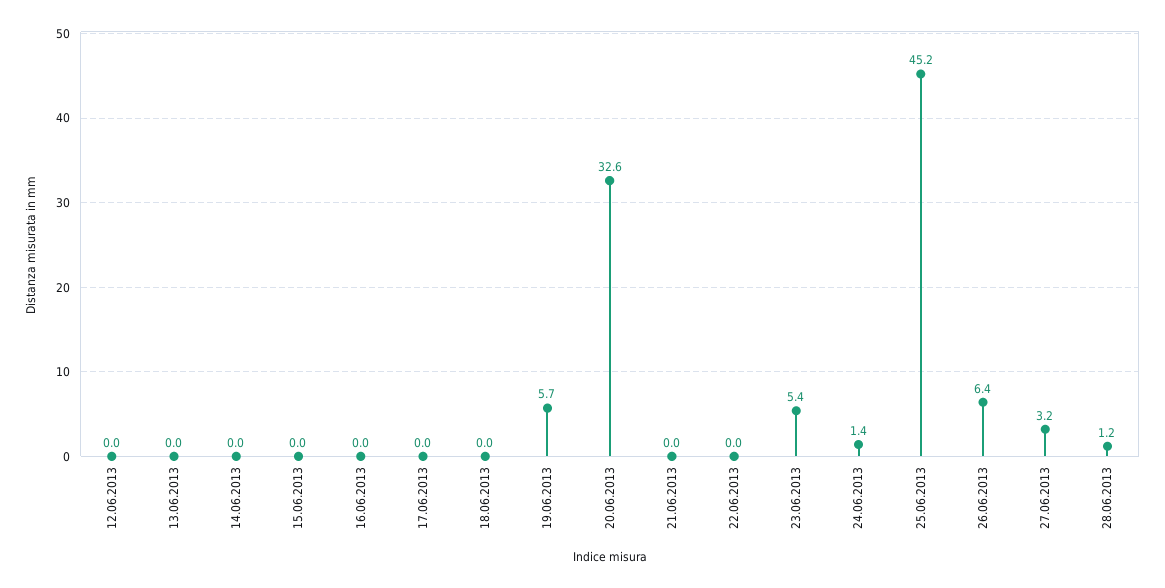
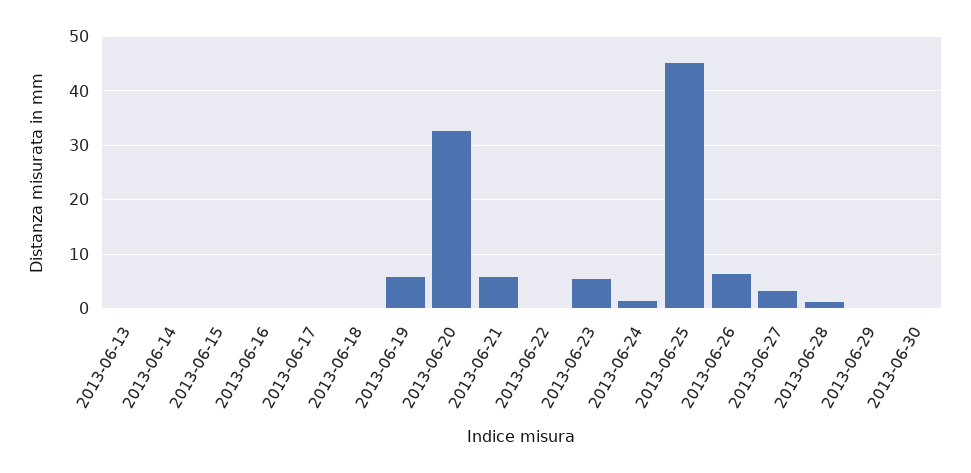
12.06.2013: 0 -> none
21.06.2013: 0 -> 6
2013-06-29: none -> 0
2013-06-30: none -> 0

